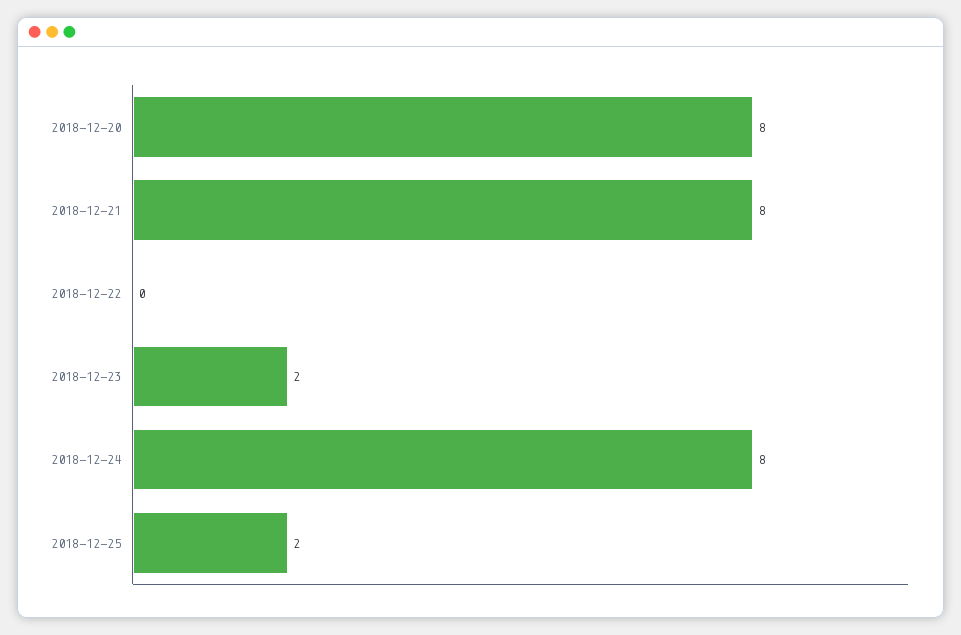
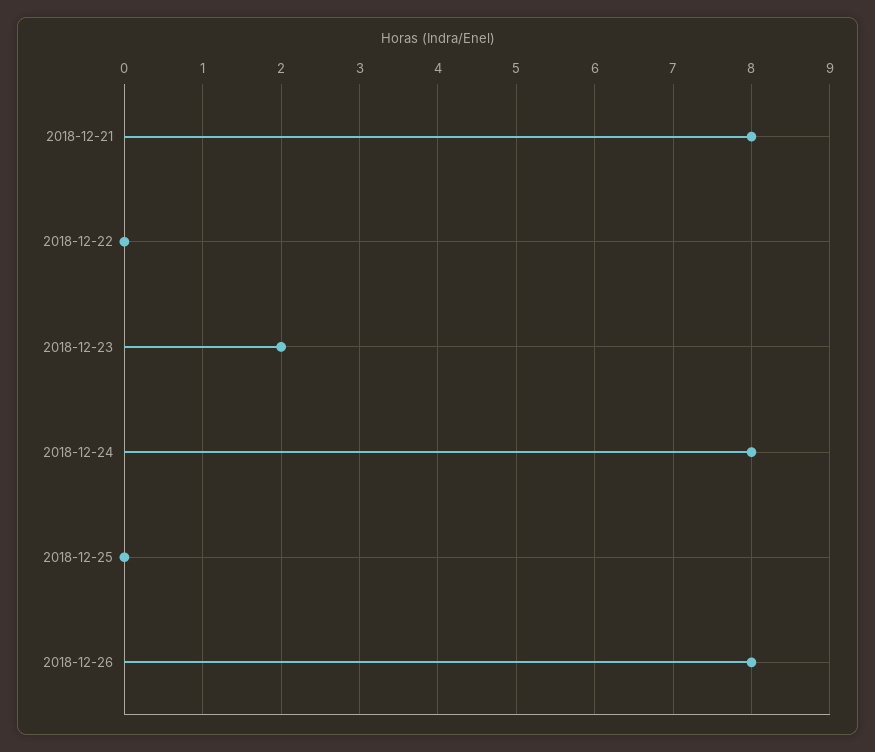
2018-12-20: 8 -> none
2018-12-25: 2 -> 0
2018-12-26: none -> 8

